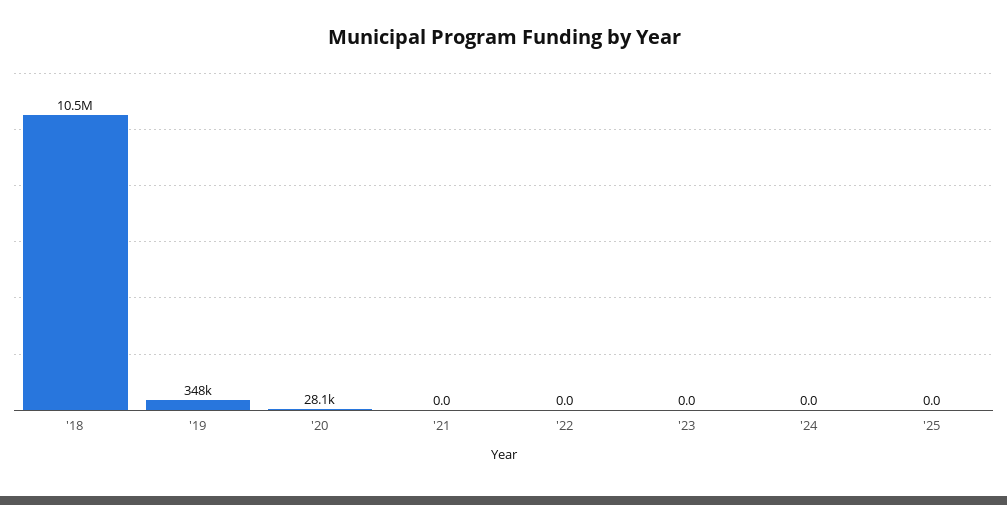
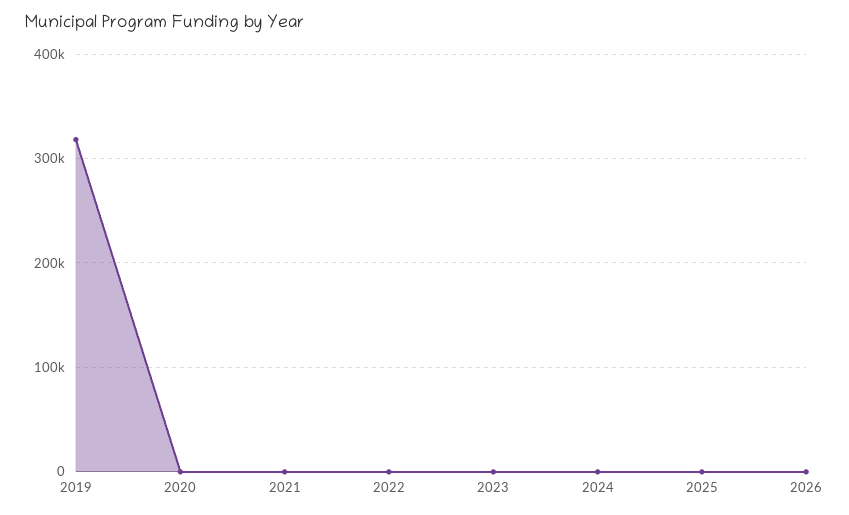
'18: 10500000 -> none
'19: 348000 -> 320000
'20: 28100 -> 0
2026: none -> 0

